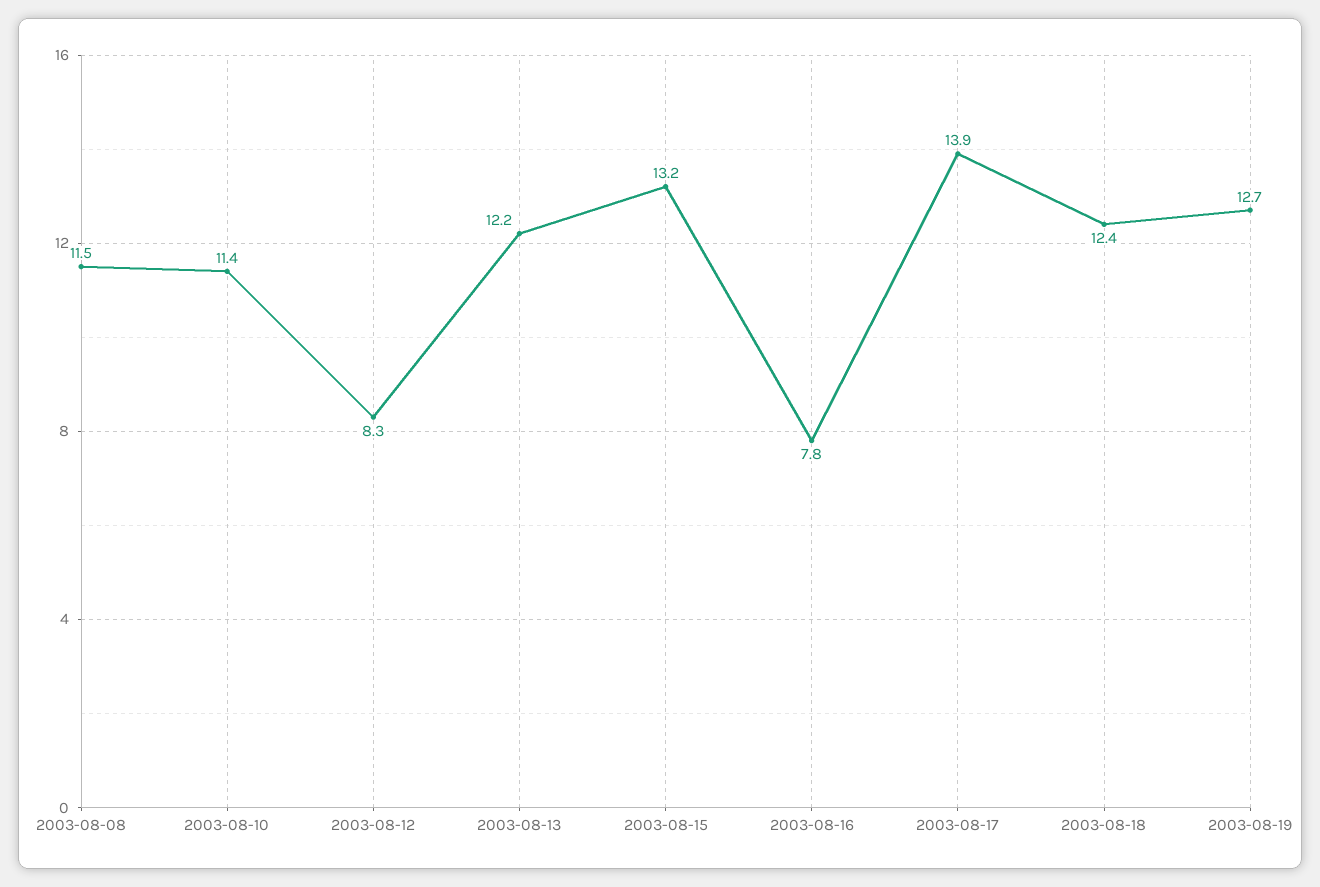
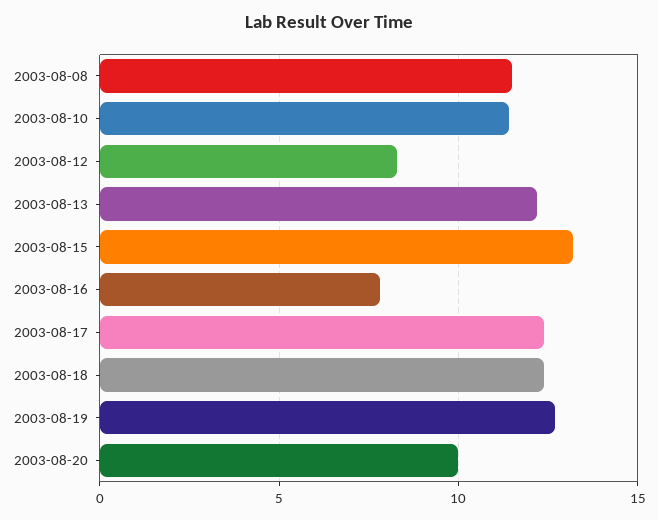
2003-08-17: 13.9 -> 12.5
2003-08-20: none -> 10

